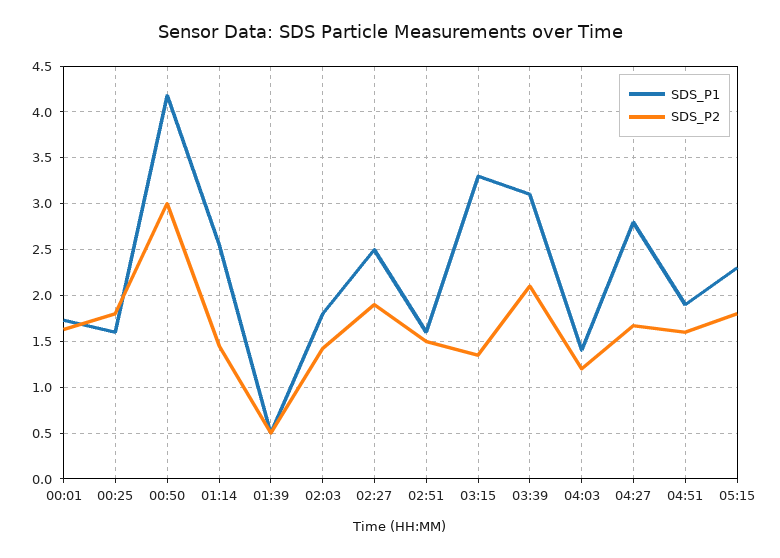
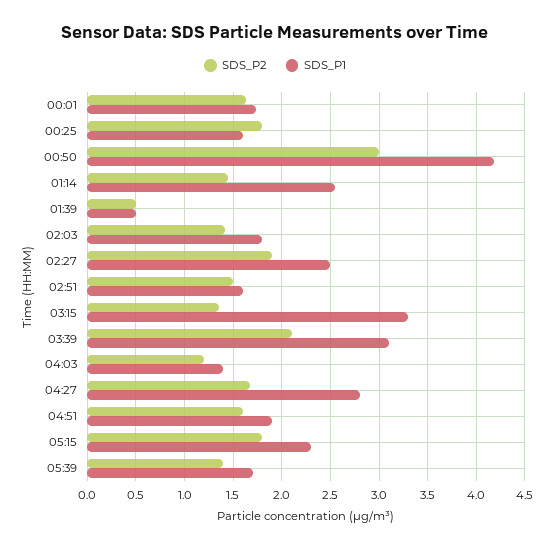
SDS_P2, 05:39: none -> 1.4
SDS_P1, 05:39: none -> 1.7

